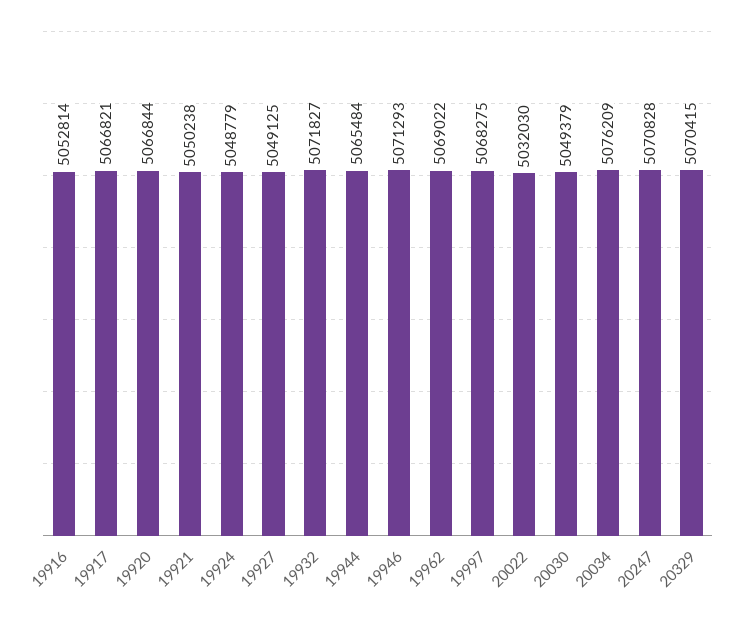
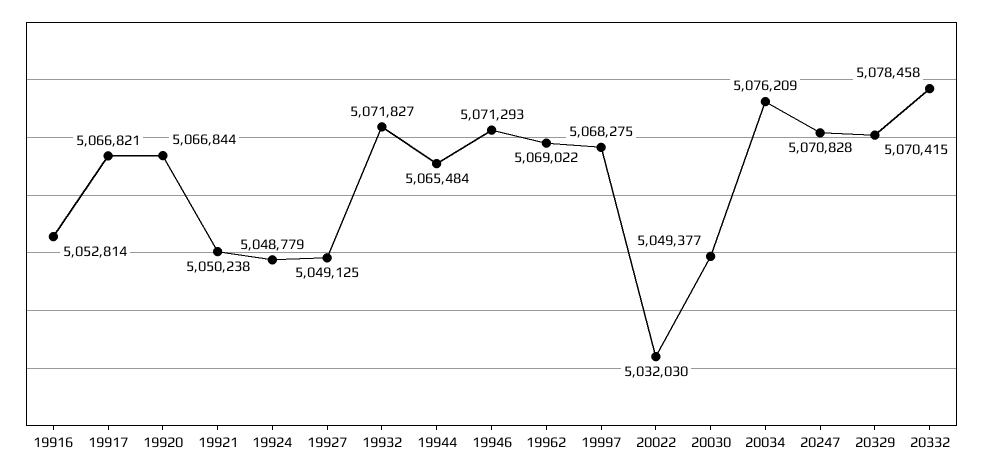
20030: 5049379 -> 5049377
20332: none -> 5078458

